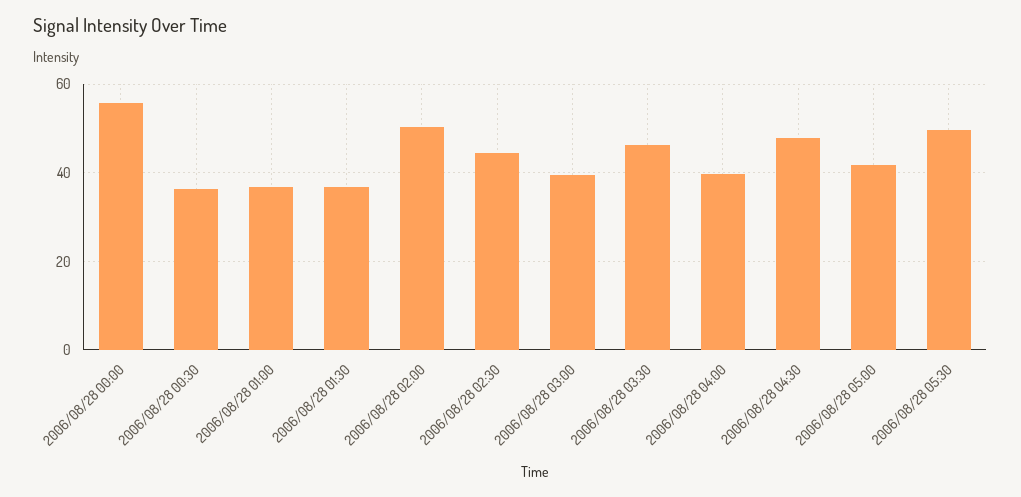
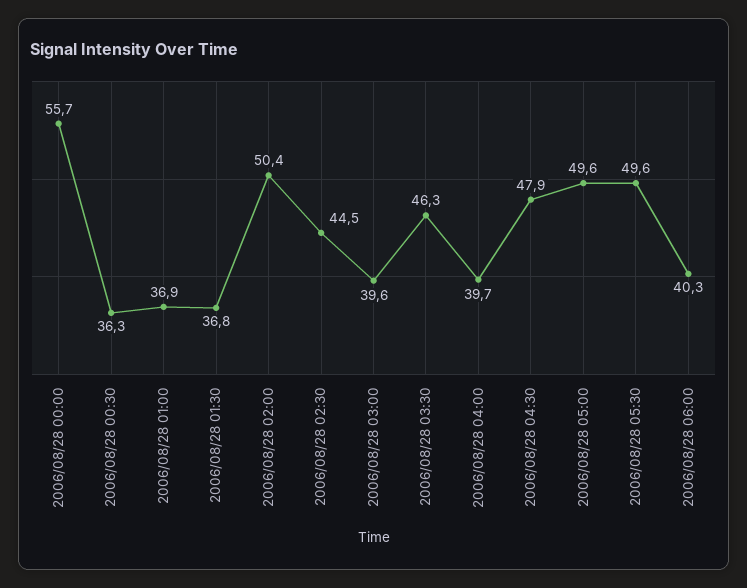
2006/08/28 05:00: 42 -> 49.6
2006/08/28 06:00: none -> 40.3

